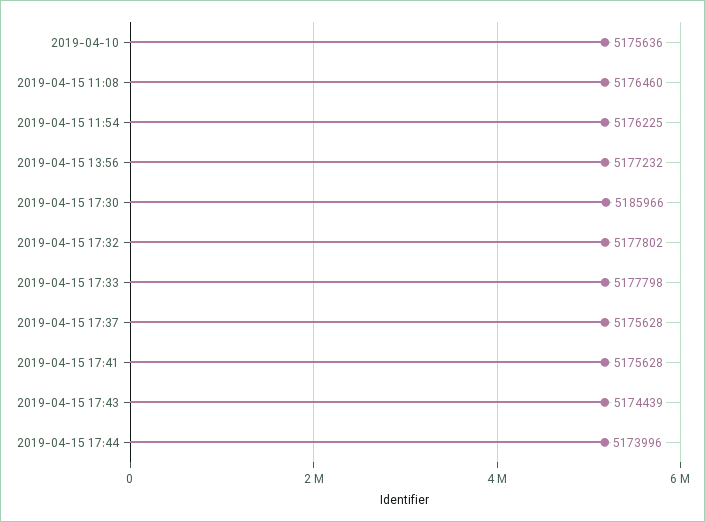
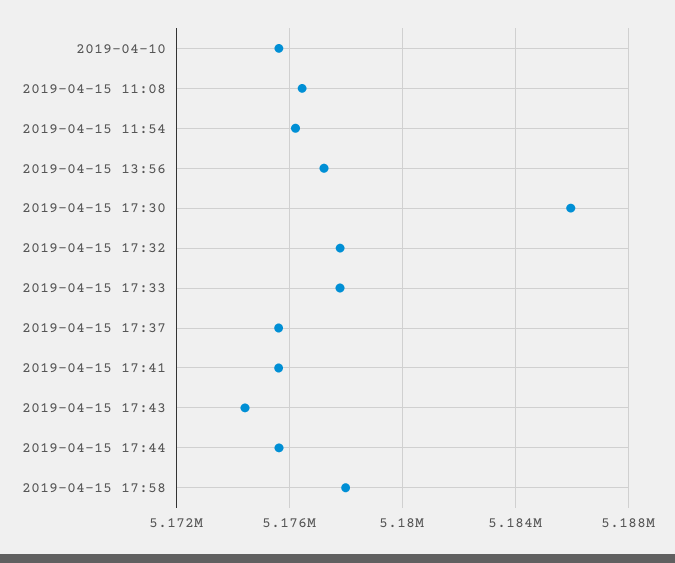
2019-04-15 17:44: 5173996 -> 5175500
2019-04-15 17:58: none -> 5178000

